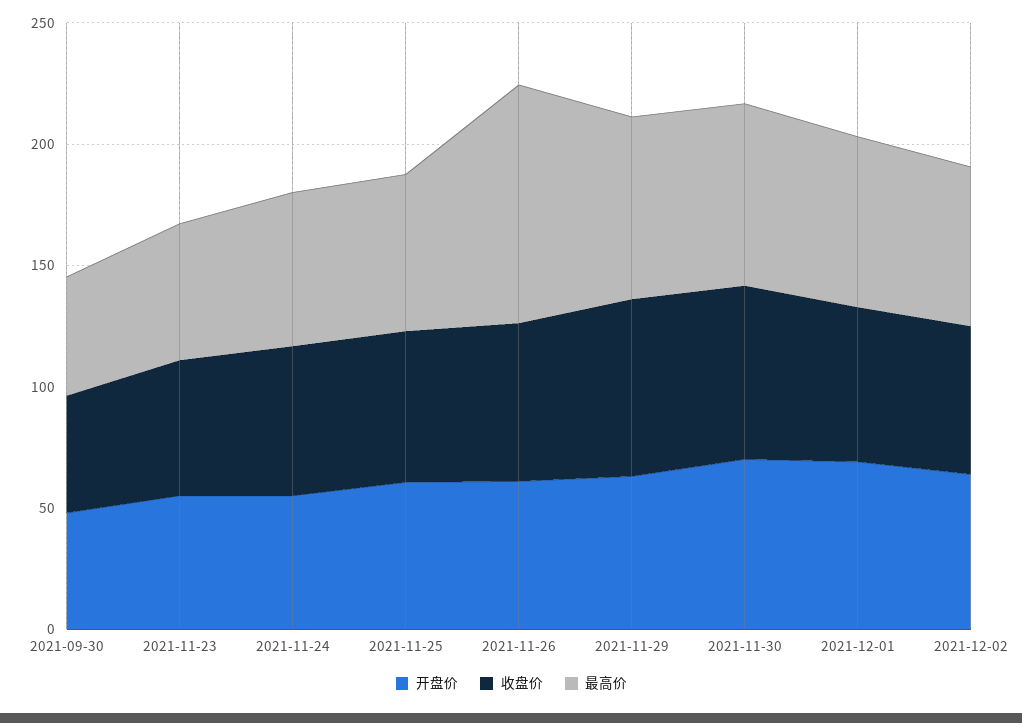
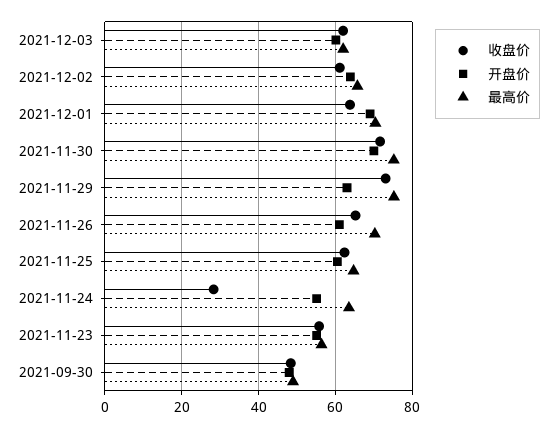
收盘价, 2021-11-24: 60 -> 28
最高价, 2021-11-26: 100 -> 70
收盘价, 2021-12-03: none -> 62
开盘价, 2021-12-03: none -> 60
最高价, 2021-12-03: none -> 62

